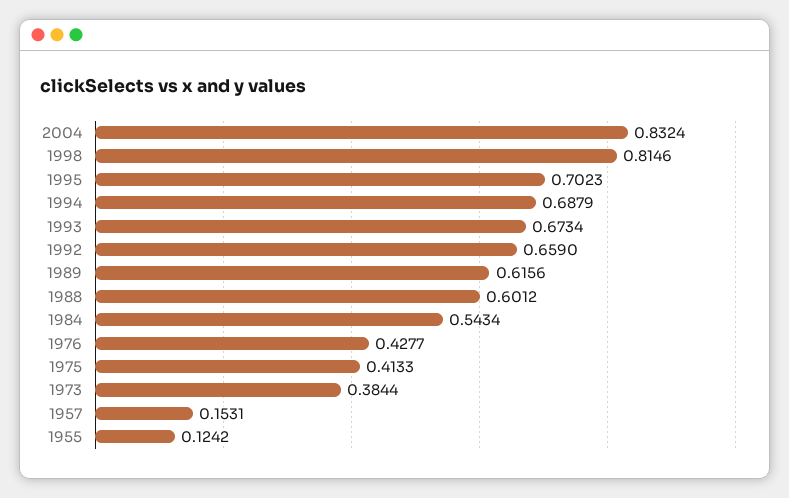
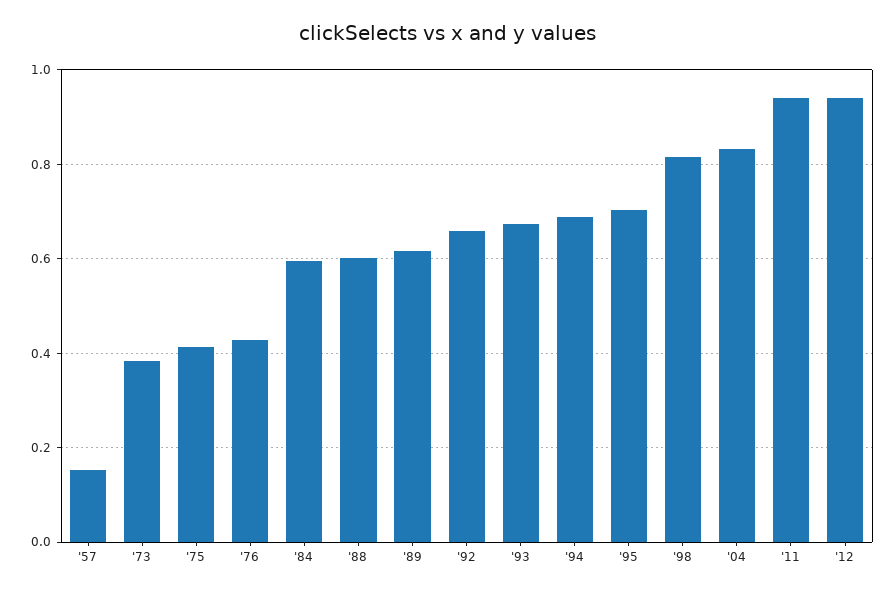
1984: 0.5434 -> 0.6
1955: 0.1242 -> none
'11: none -> 0.94
'12: none -> 0.94

